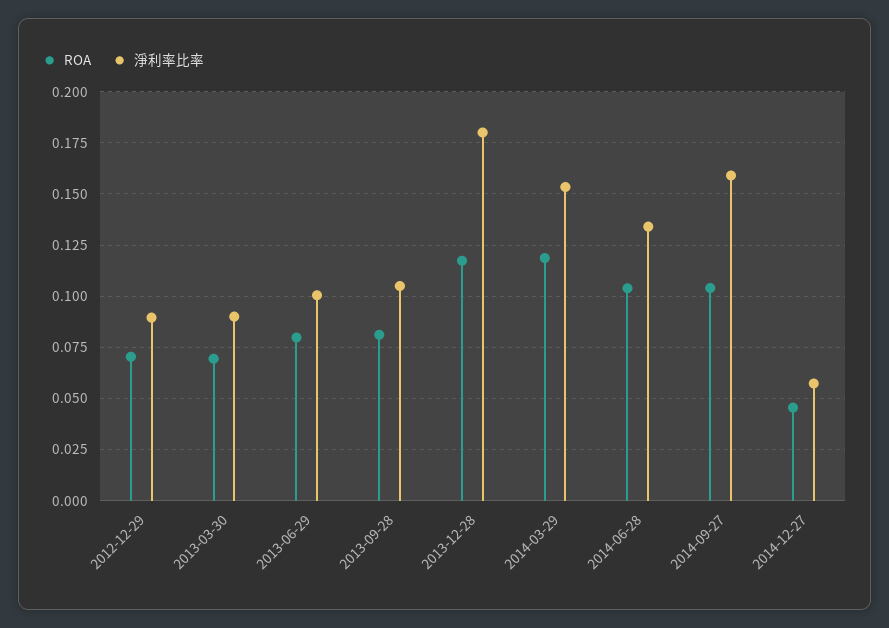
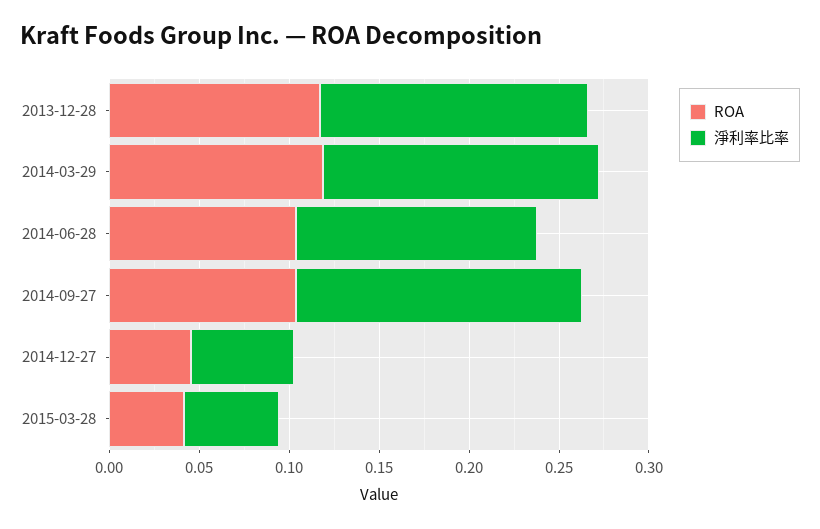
ROA, 2012-12-29: 0.07 -> none
淨利率比率, 2012-12-29: 0.09 -> none
ROA, 2013-03-30: 0.07 -> none
淨利率比率, 2013-03-30: 0.09 -> none
ROA, 2013-06-29: 0.08 -> none
淨利率比率, 2013-06-29: 0.1 -> none
ROA, 2013-09-28: 0.08 -> none
淨利率比率, 2013-09-28: 0.105 -> none
淨利率比率, 2013-12-28: 0.18 -> 0.15
ROA, 2015-03-28: none -> 0.04
淨利率比率, 2015-03-28: none -> 0.05

